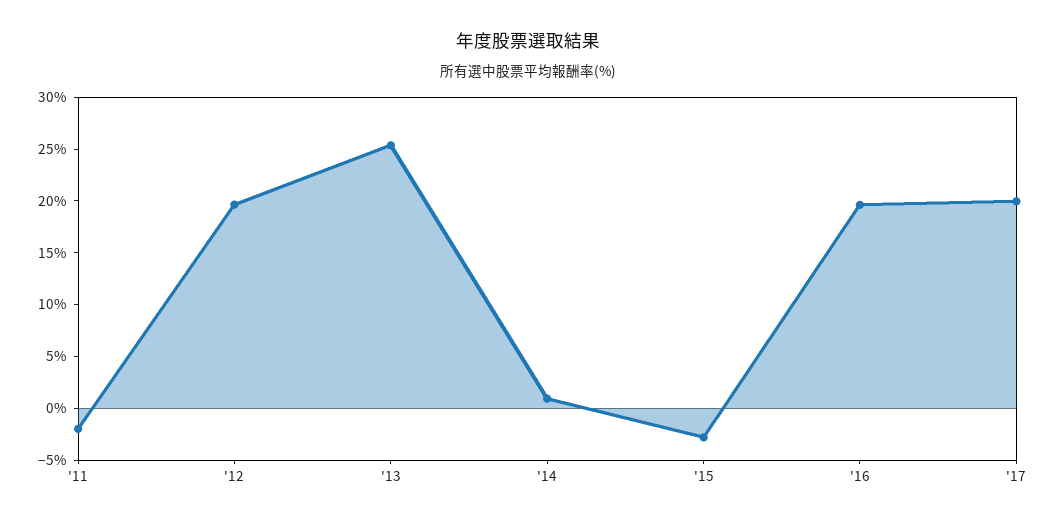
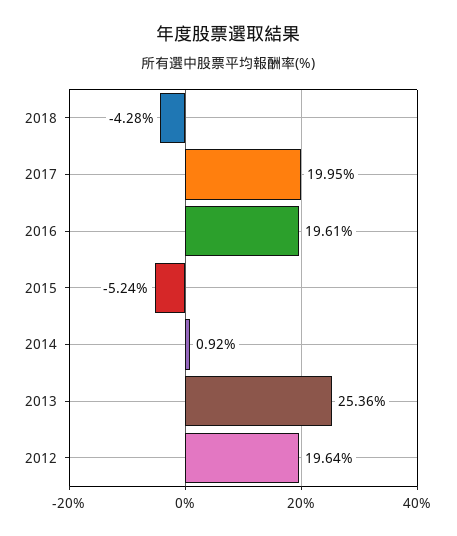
'11: -2 -> none
'15: -3 -> -5.24
2018: none -> -4.28

